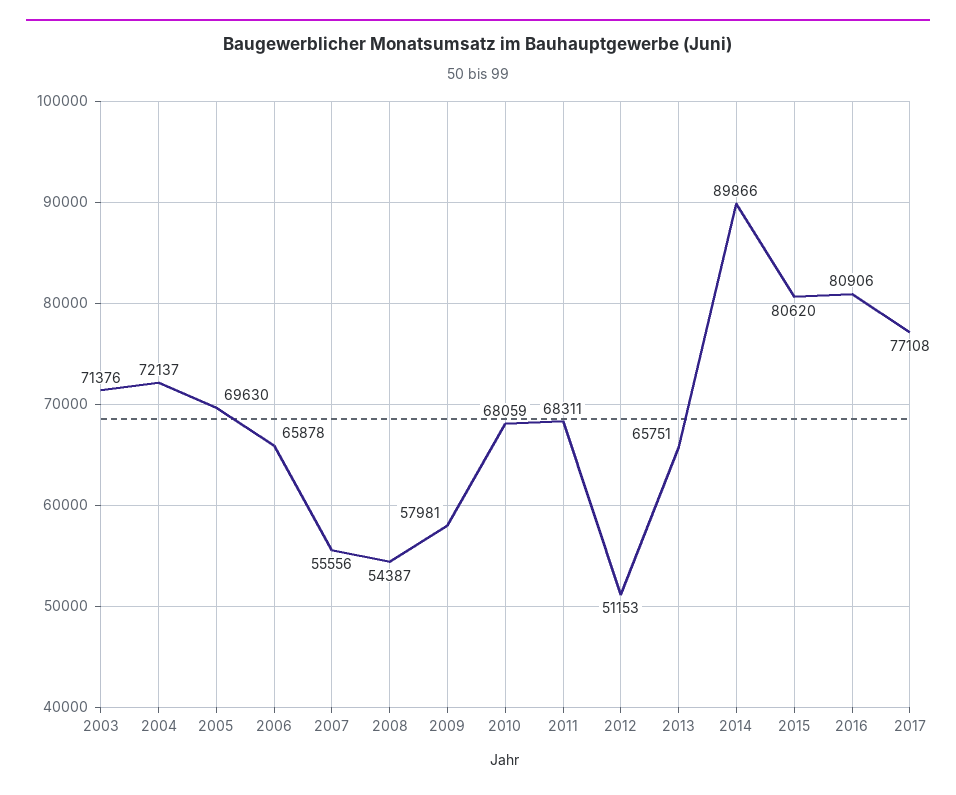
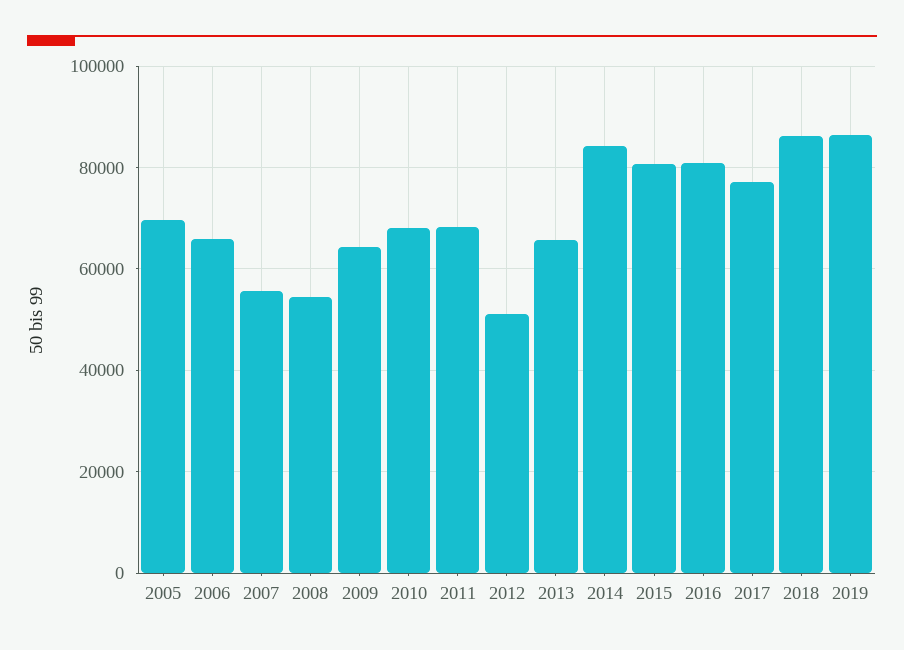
2003: 71376 -> none
2004: 72137 -> none
2009: 57981 -> 64000
2014: 89866 -> 84000
2018: none -> 86000
2019: none -> 86000

